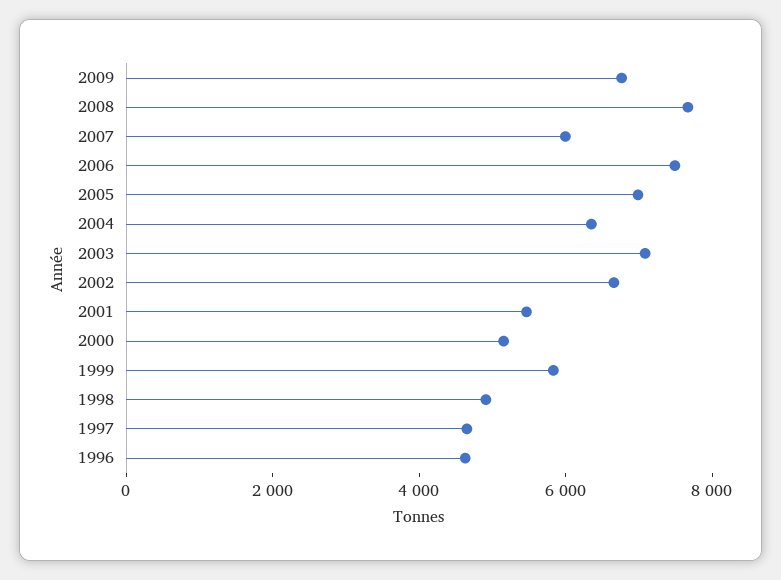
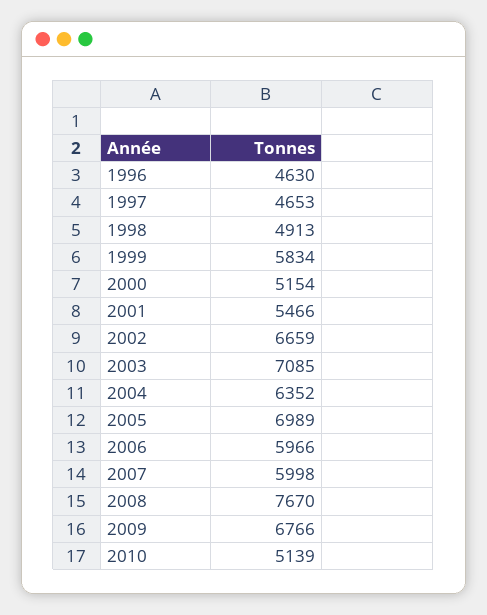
2006: 7500 -> 5966
2010: none -> 5139

